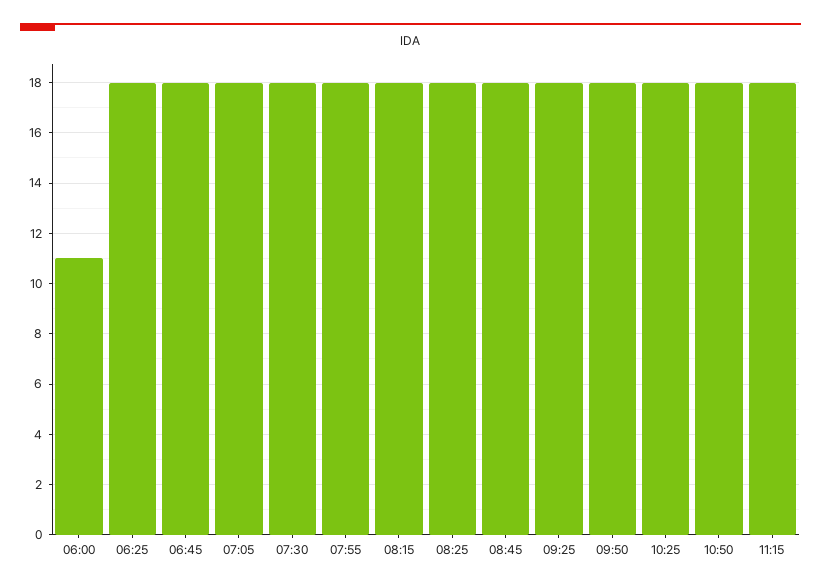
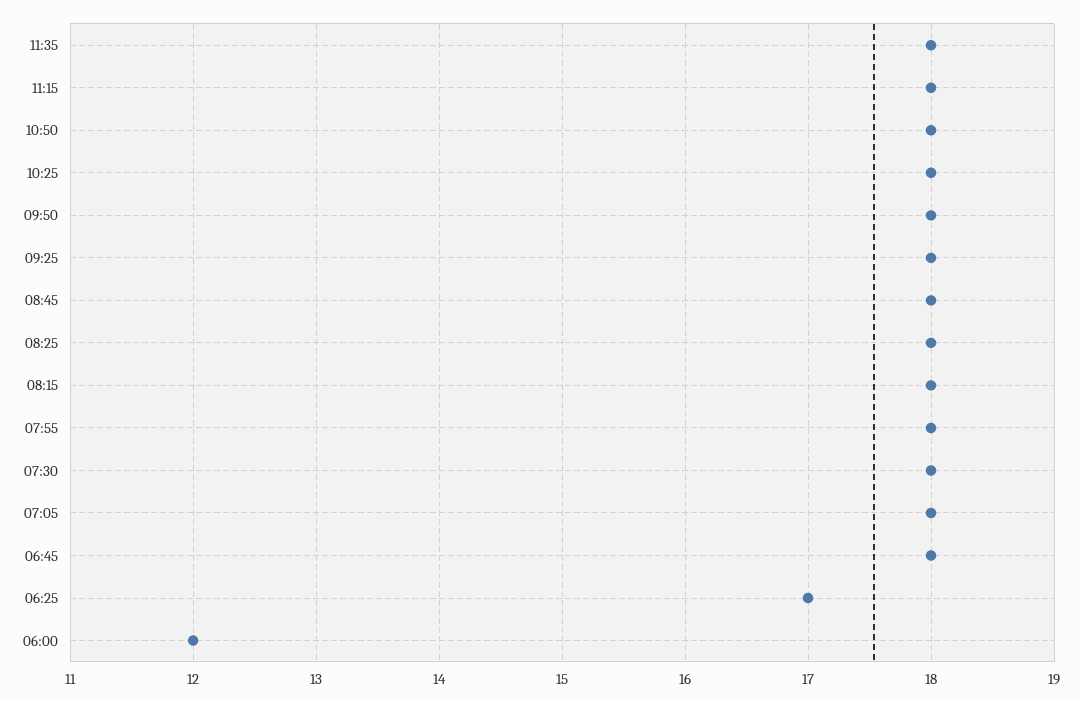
06:00: 11 -> 12
06:25: 18 -> 17
11:35: none -> 18

